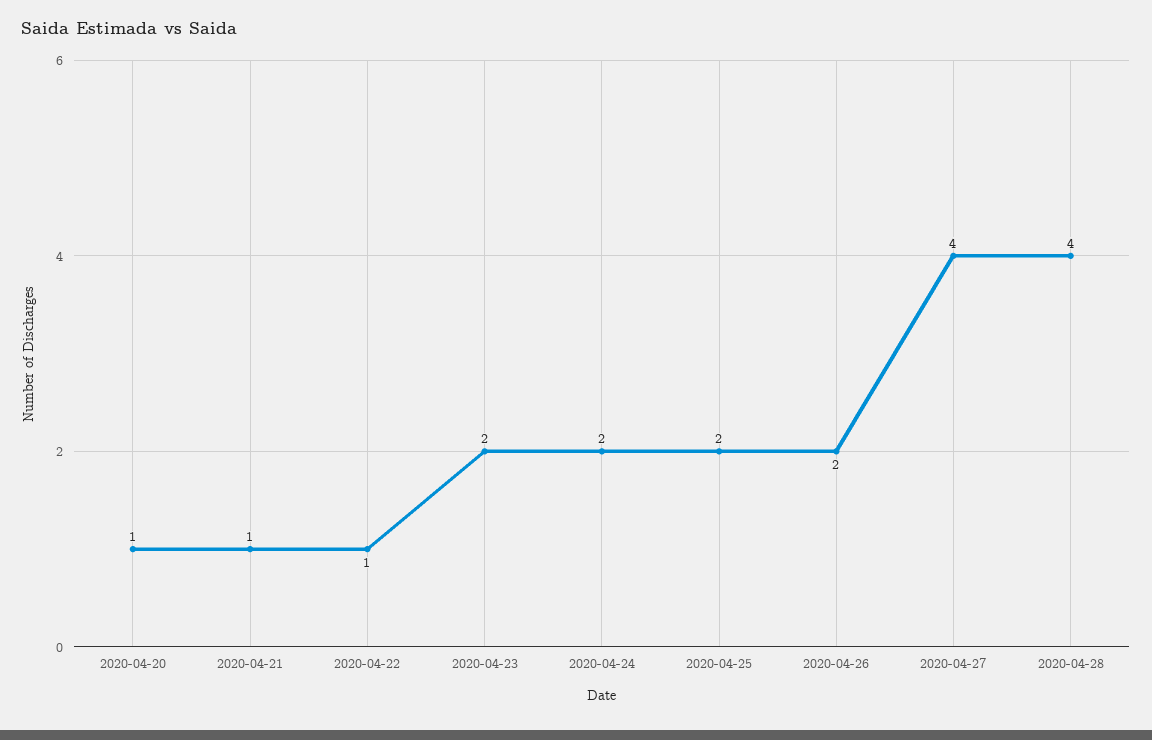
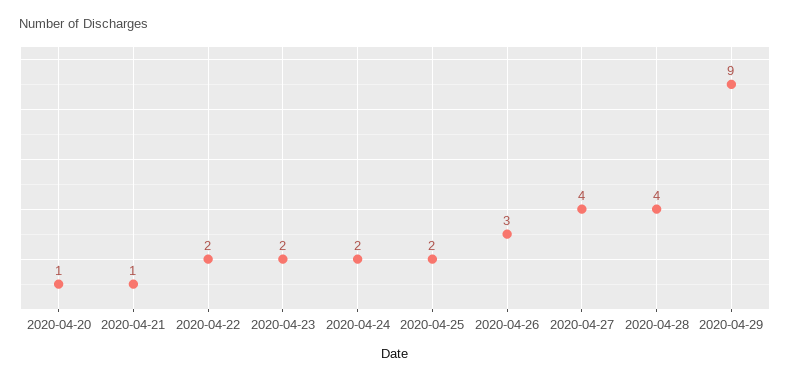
2020-04-22: 1 -> 2
2020-04-26: 2 -> 3
2020-04-29: none -> 9

